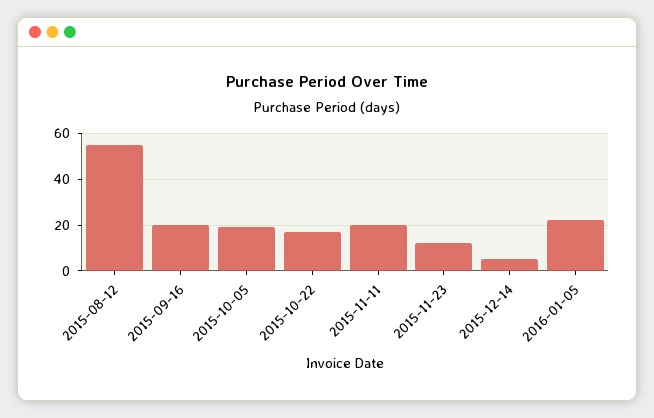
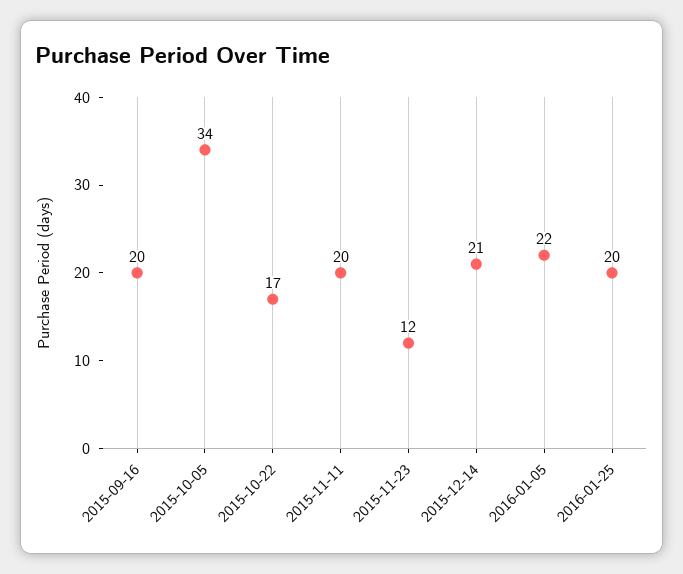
2015-08-12: 55 -> none
2015-10-05: 20 -> 34
2015-12-14: 5 -> 21
2016-01-25: none -> 20

